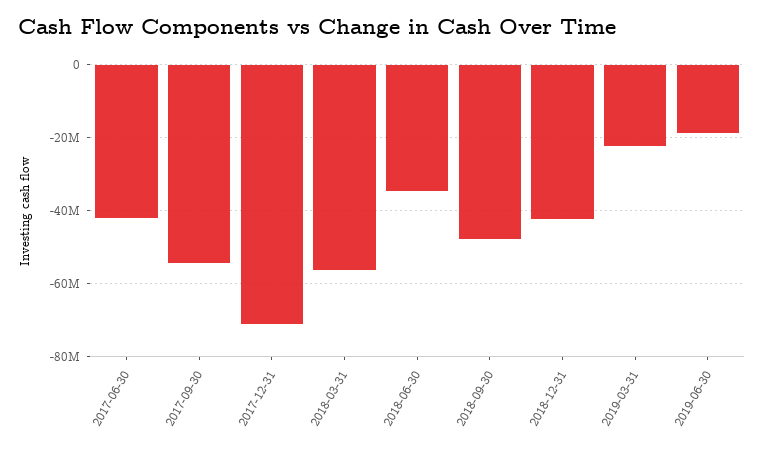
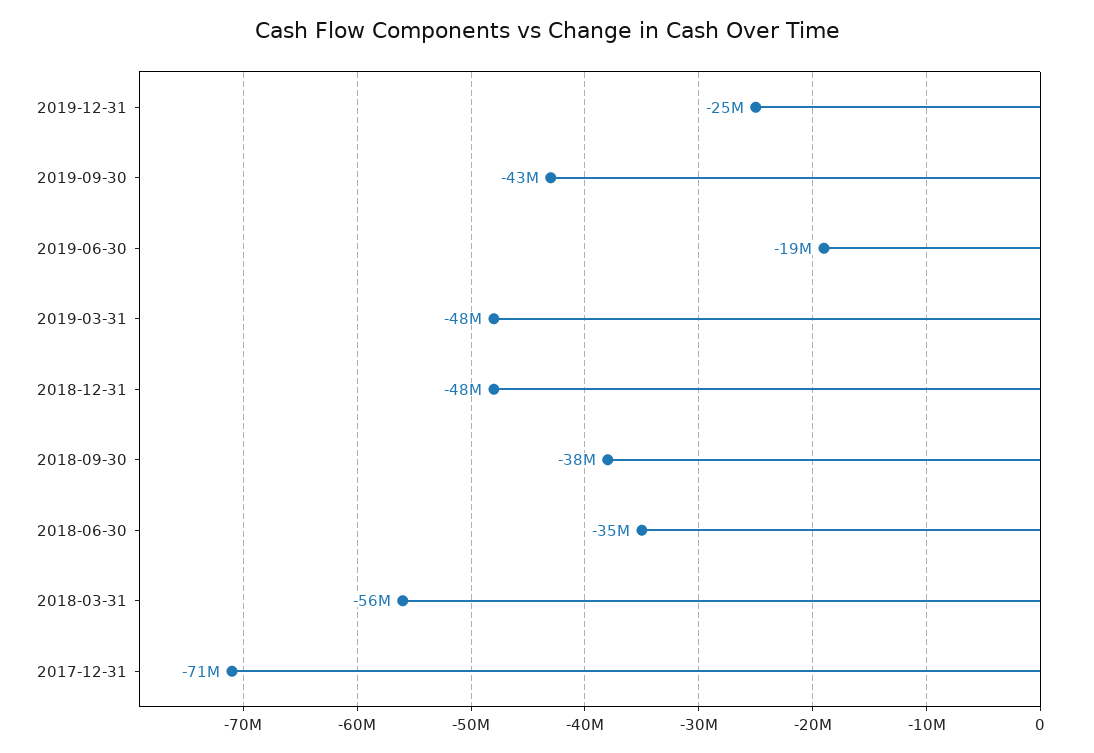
2017-06-30: -42000000 -> none
2017-09-30: -54000000 -> none
2018-09-30: -48000000 -> -38000000
2018-12-31: -42000000 -> -48000000
2019-03-31: -22000000 -> -48000000
2019-12-31: none -> -25000000
2019-09-30: none -> -43000000

